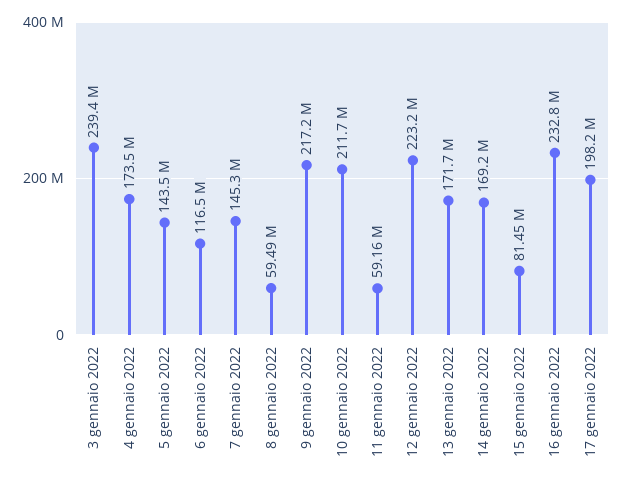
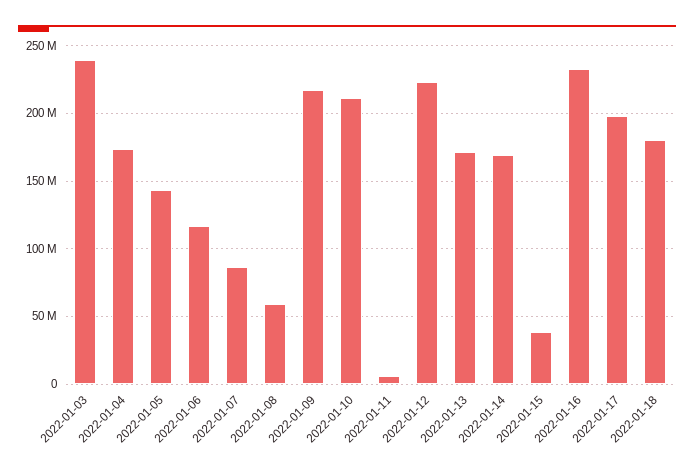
7 gennaio 2022: 145300000 -> 85000000
11 gennaio 2022: 59160000 -> 5000000
15 gennaio 2022: 81450000 -> 40000000
2022-01-18: none -> 180000000

